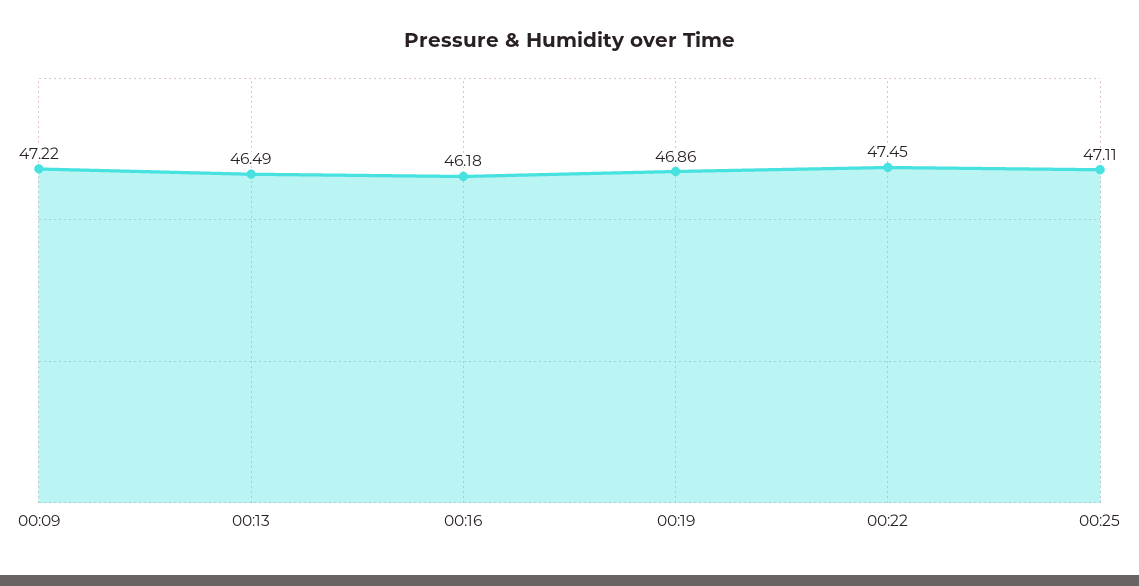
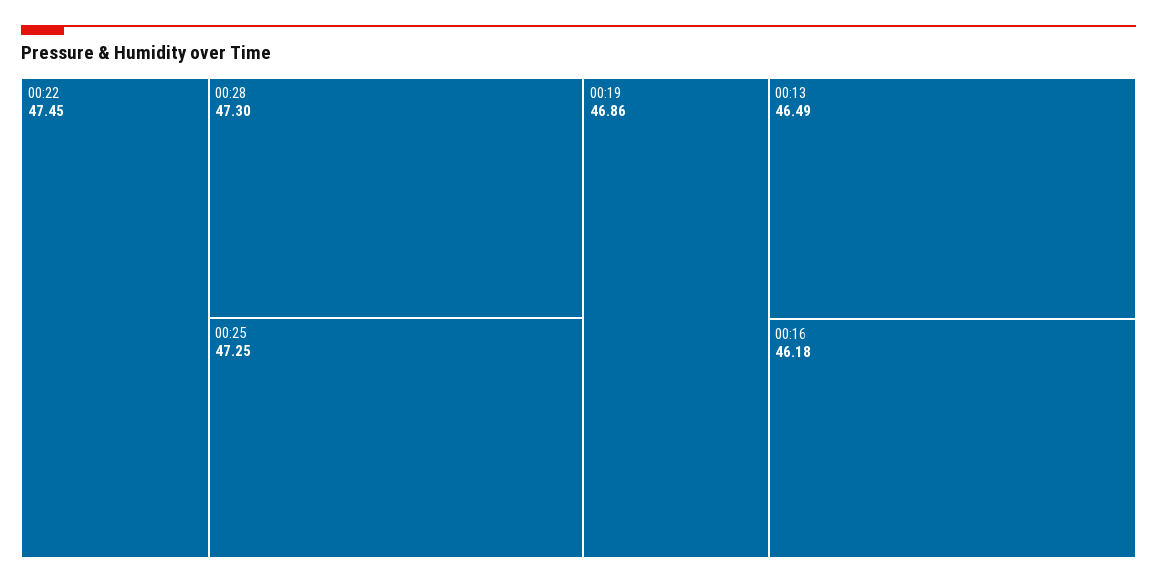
00:09: 47.22 -> none
00:25: 47.11 -> 47.25
00:28: none -> 47.3

